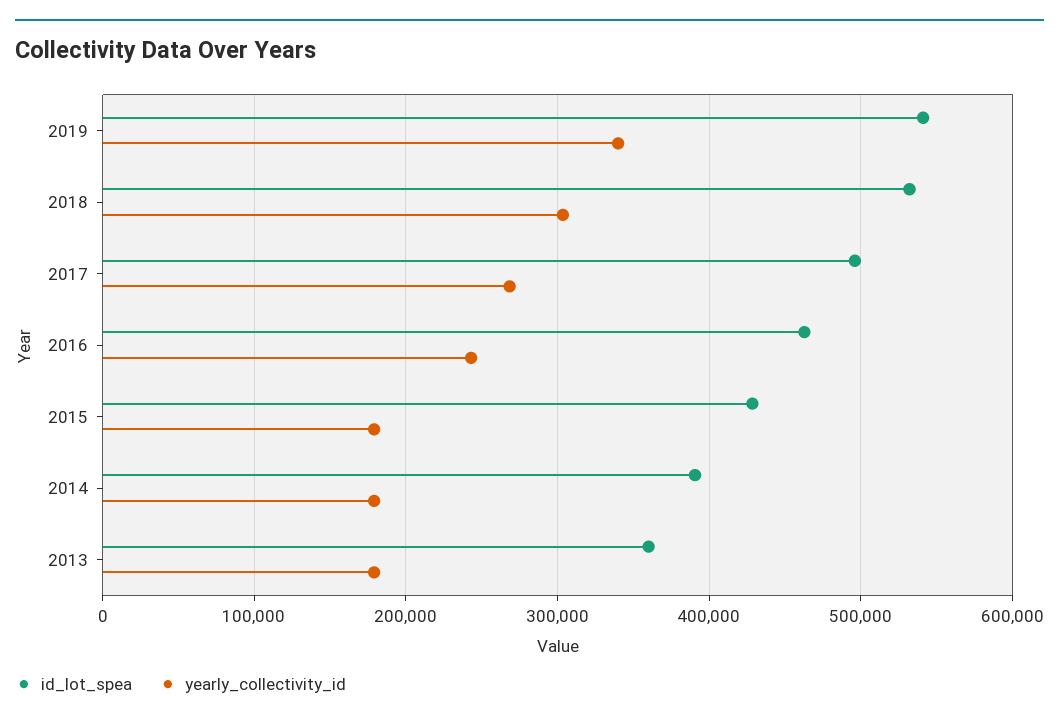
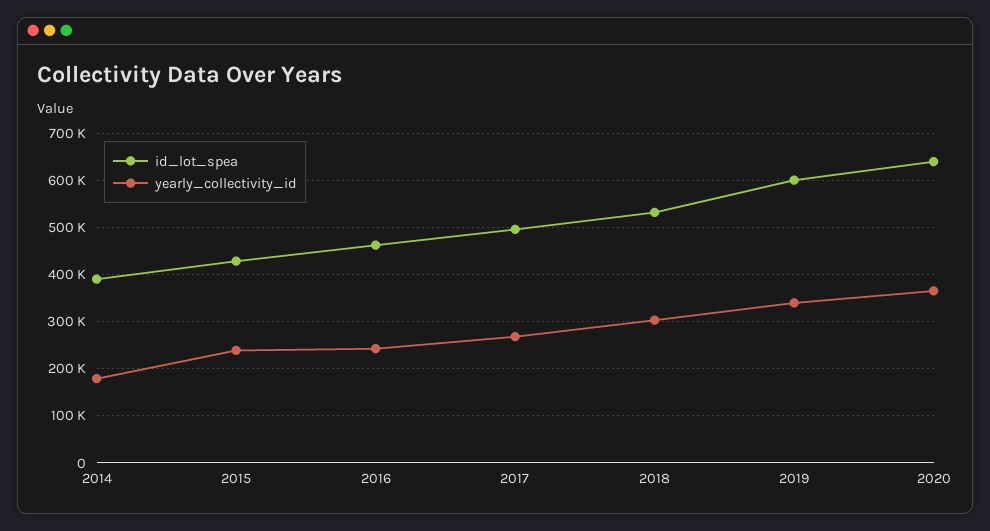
id_lot_spea, 2019: 540000 -> 600000
yearly_collectivity_id, 2015: 180000 -> 240000
id_lot_spea, 2013: 360000 -> none
yearly_collectivity_id, 2013: 180000 -> none
id_lot_spea, 2020: none -> 640000
yearly_collectivity_id, 2020: none -> 360000

